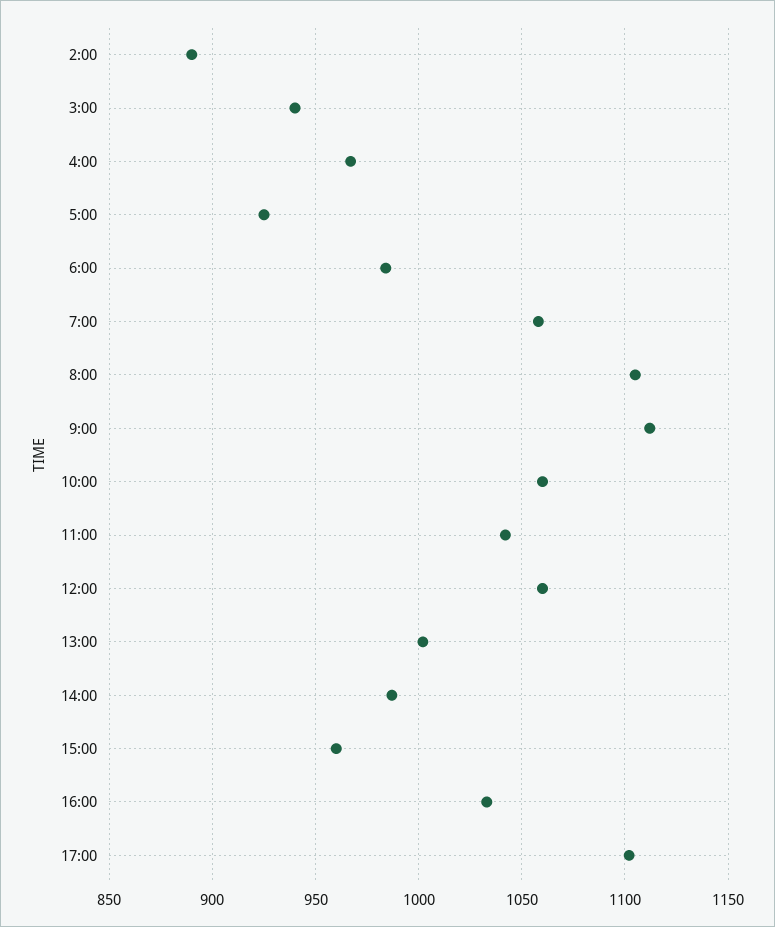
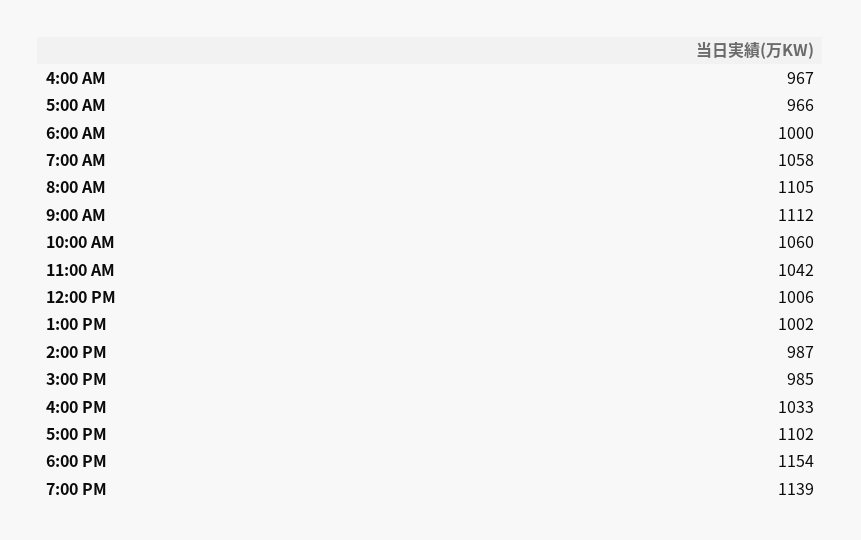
2:00: 890 -> none
3:00: 940 -> none
5:00: 925 -> 966
6:00: 985 -> 1000
12:00: 1060 -> 1006
15:00: 960 -> 985
6:00 PM: none -> 1154
7:00 PM: none -> 1139

